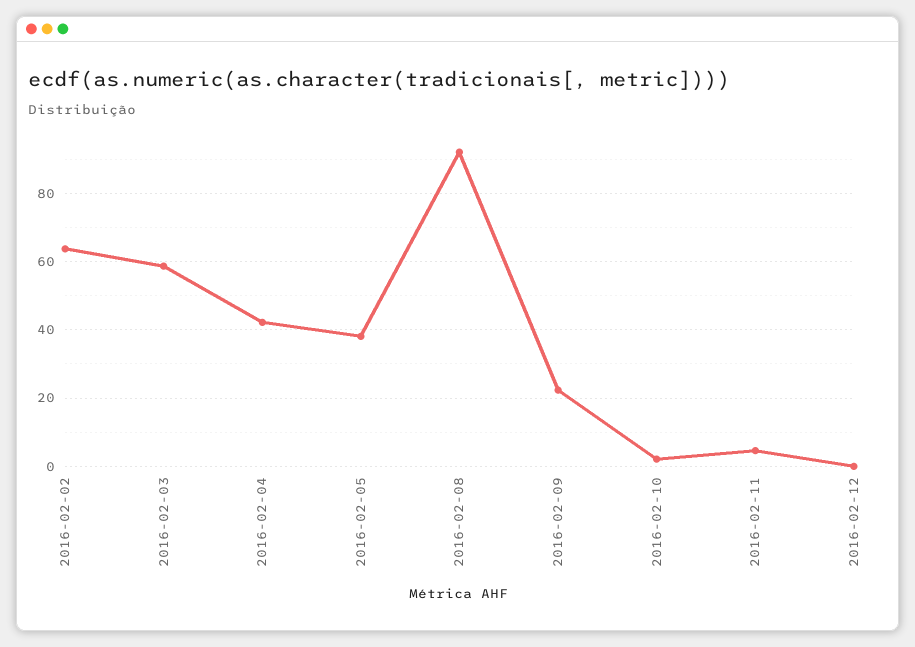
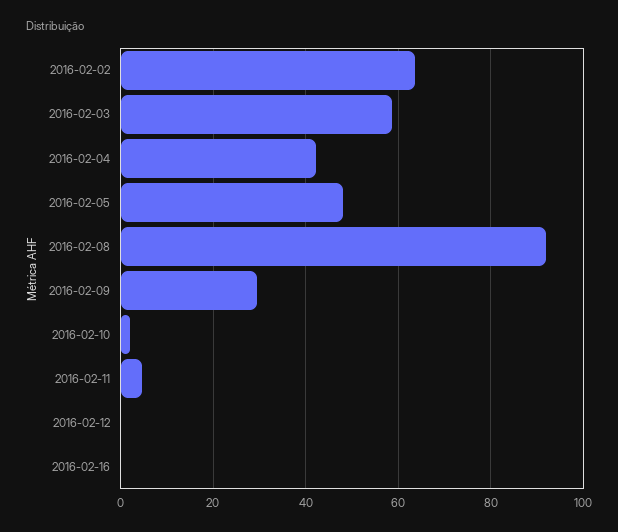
2016-02-05: 38 -> 48
2016-02-09: 22 -> 30
2016-02-16: none -> 0

